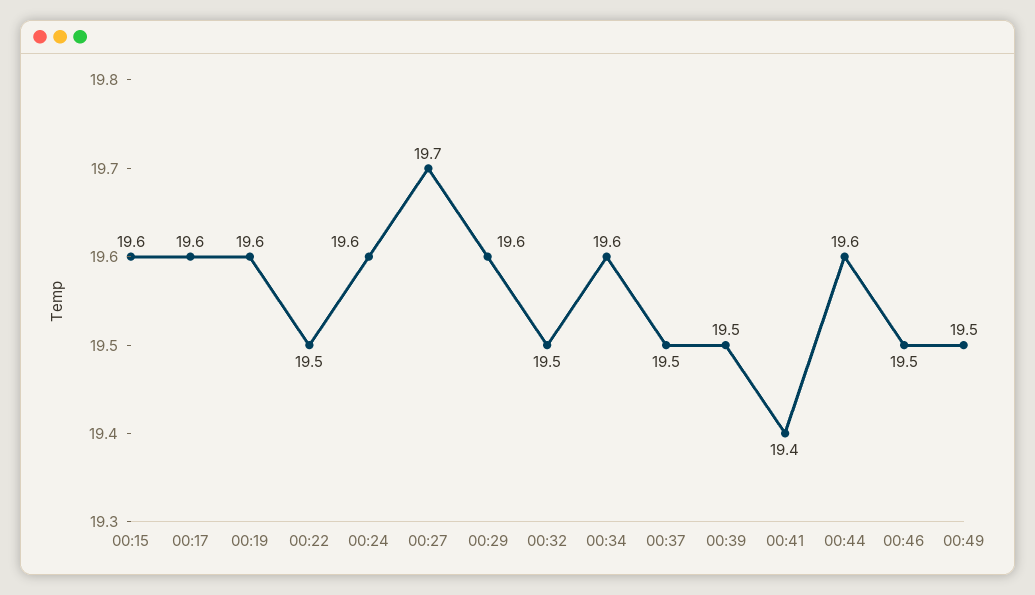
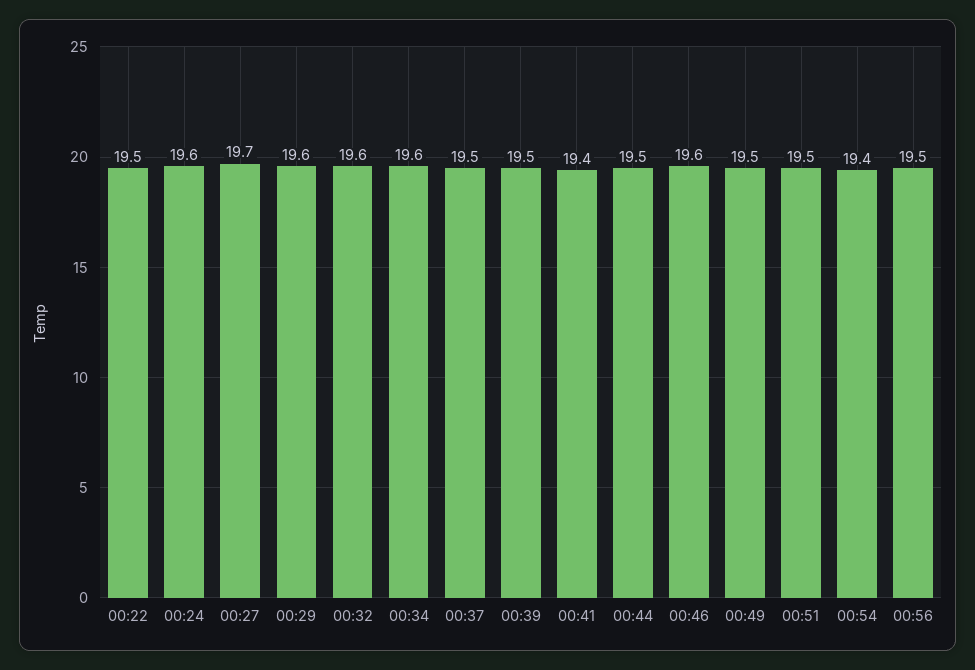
00:15: 19.6 -> none
00:17: 19.6 -> none
00:19: 19.6 -> none
00:32: 19.5 -> 19.6
00:44: 19.6 -> 19.5
00:46: 19.5 -> 19.6
00:51: none -> 19.5
00:54: none -> 19.4
00:56: none -> 19.5

